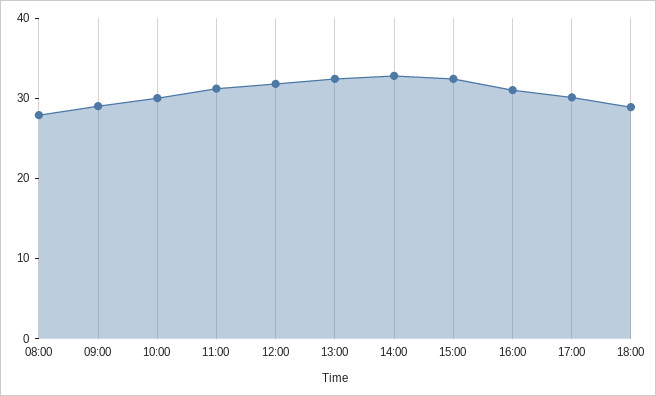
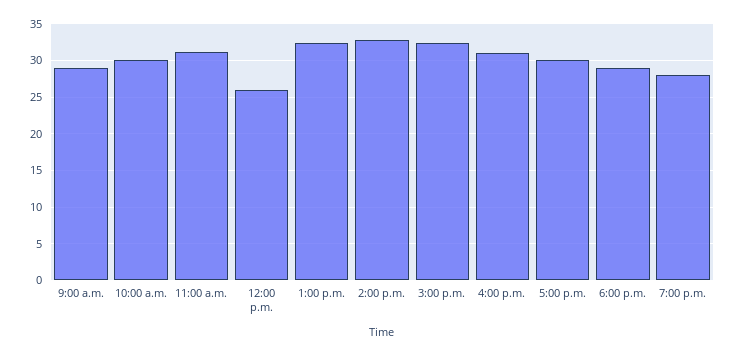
08:00: 28 -> none
12:00: 32 -> 26
7:00 p.m.: none -> 28

